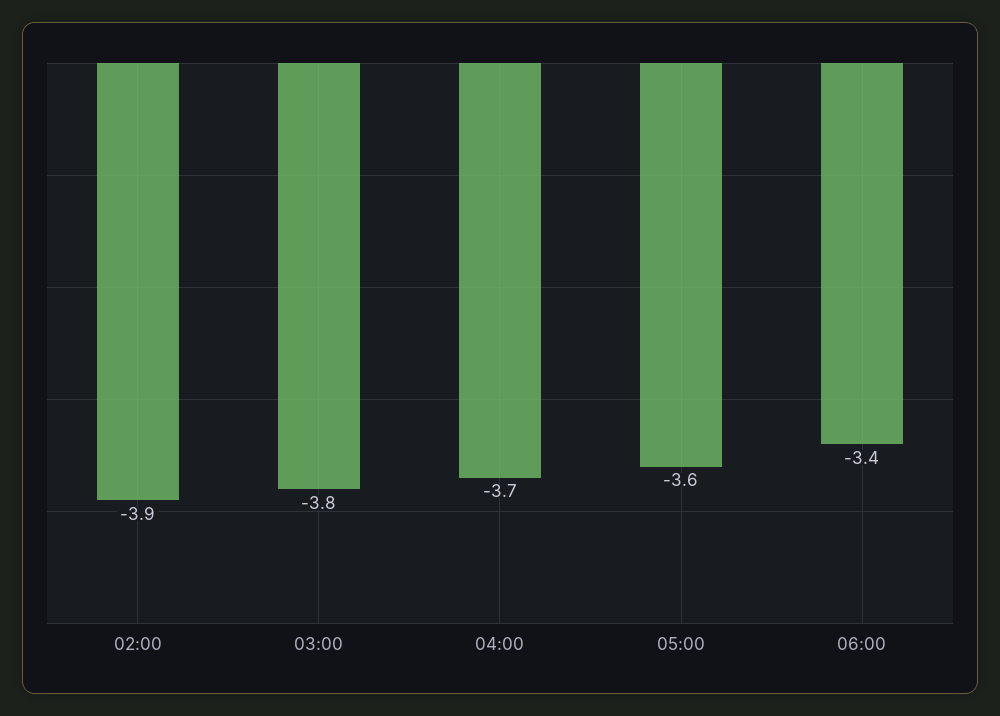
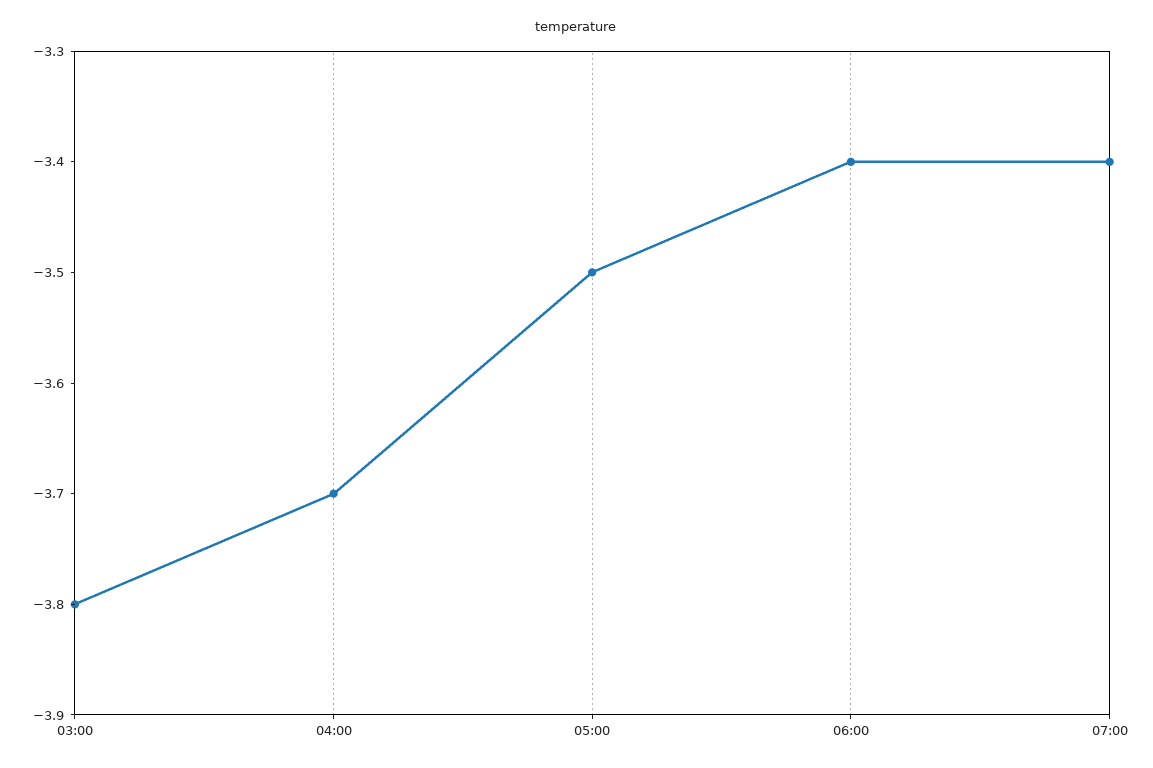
02:00: -3.9 -> none
05:00: -3.6 -> -3.5
07:00: none -> -3.4

